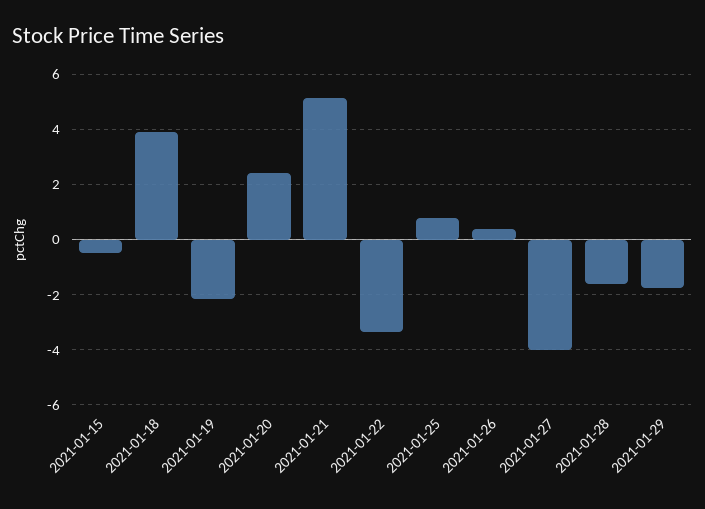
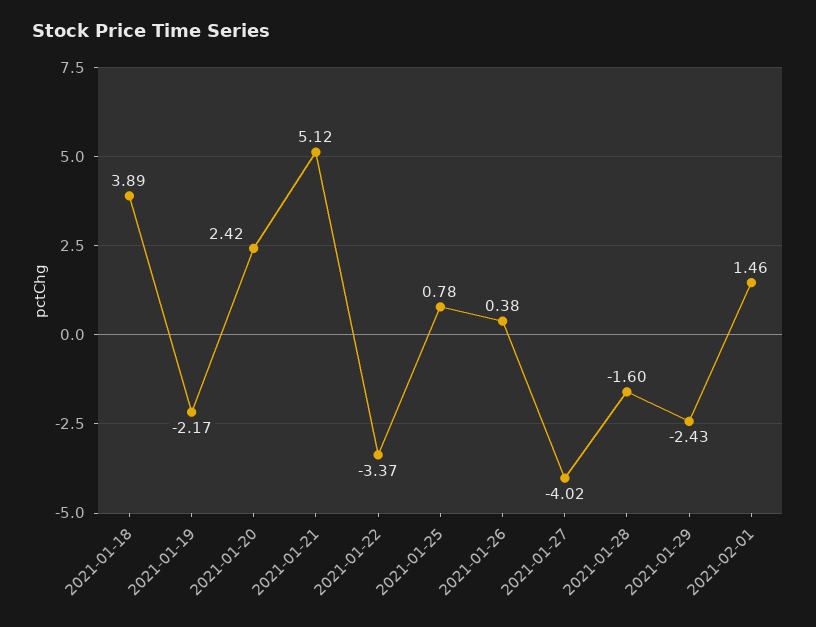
2021-01-15: -0.5 -> none
2021-01-29: -1.75 -> -2.43
2021-02-01: none -> 1.46

